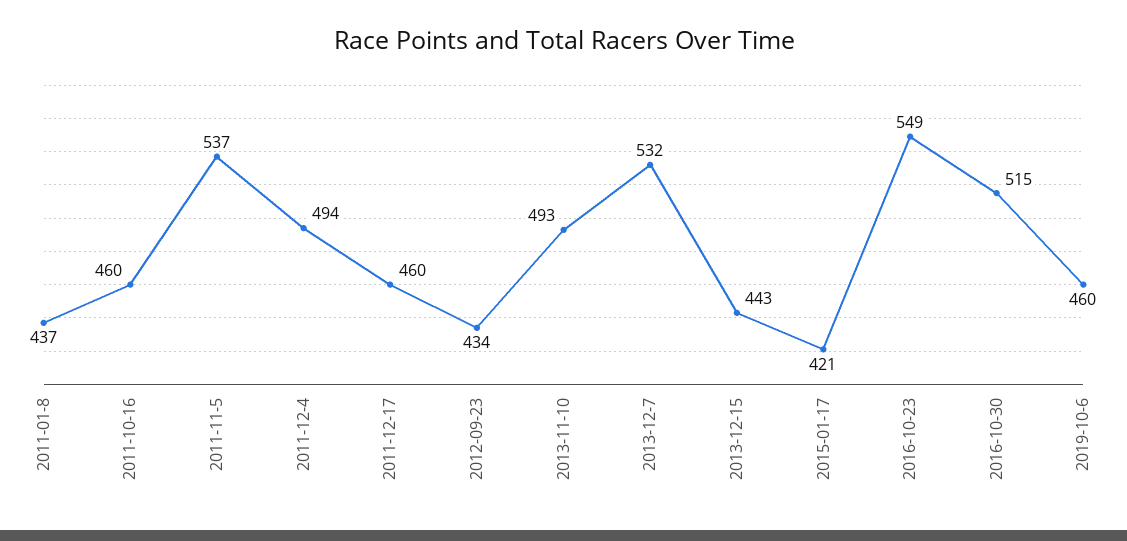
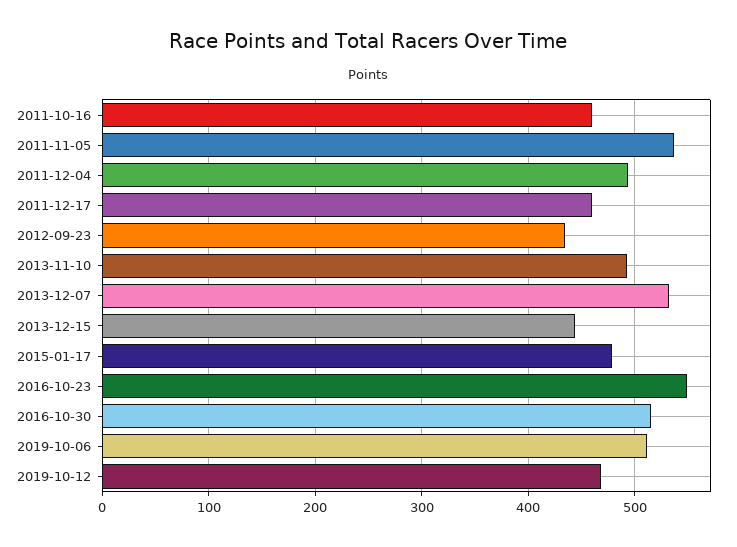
2011-01-8: 437 -> none
2015-01-17: 421 -> 480
2019-10-6: 460 -> 510
2019-10-12: none -> 470

